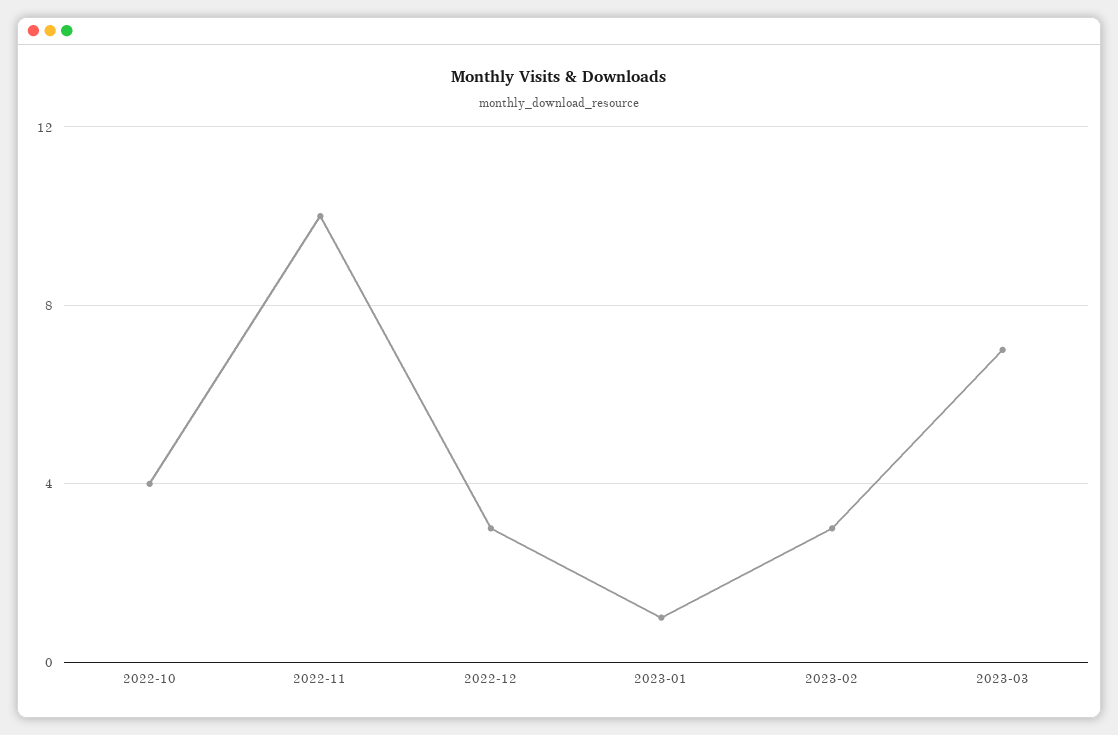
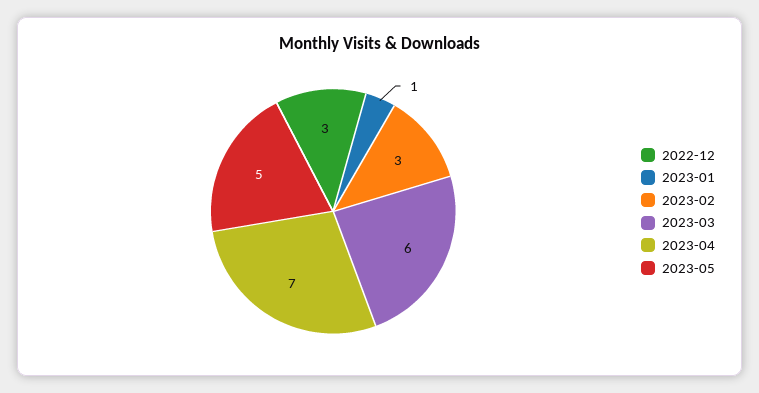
2022-10: 4 -> none
2022-11: 10 -> none
2023-03: 7 -> 6
2023-04: none -> 7
2023-05: none -> 5

